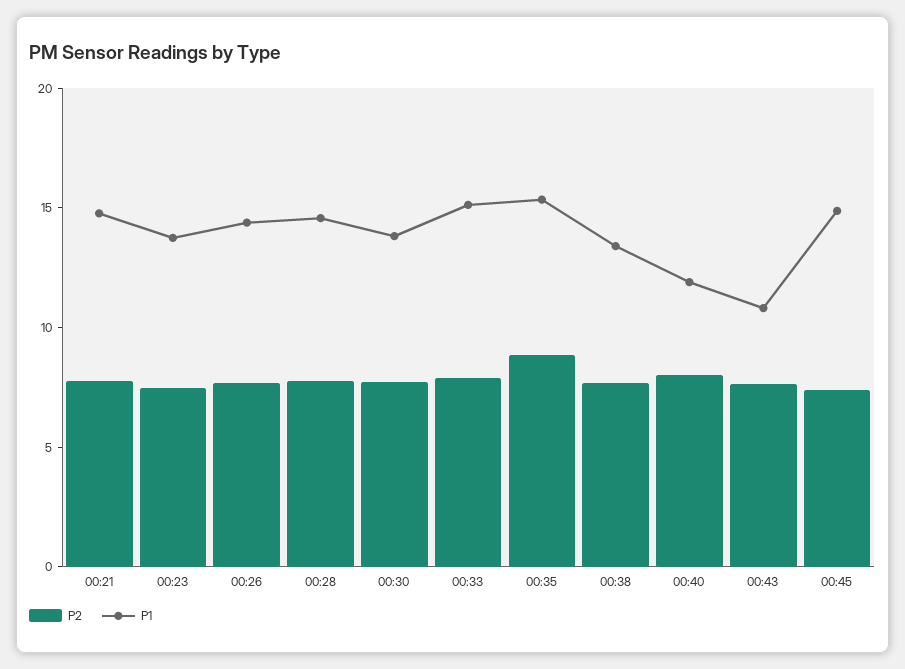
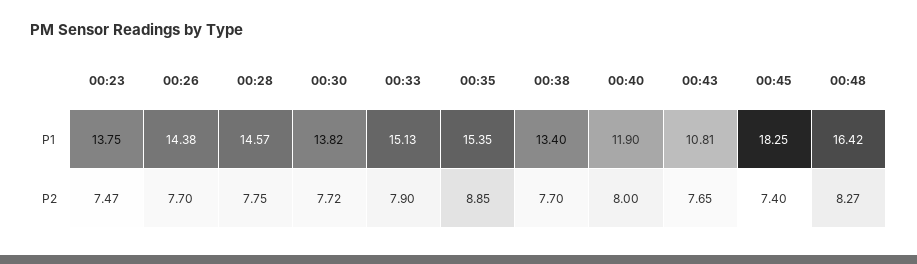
P2, 00:21: 8 -> none
P1, 00:21: 15 -> none
P1, 00:45: 15 -> 18.25
P1, 00:48: none -> 16.42
P2, 00:48: none -> 8.27

